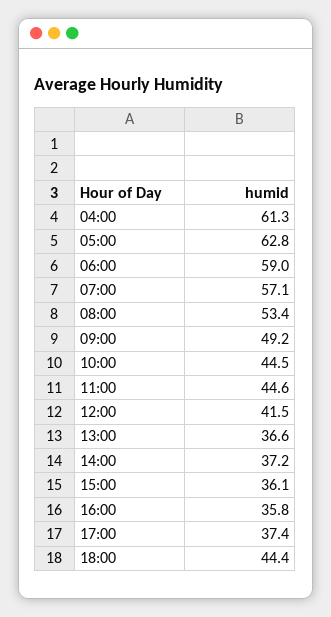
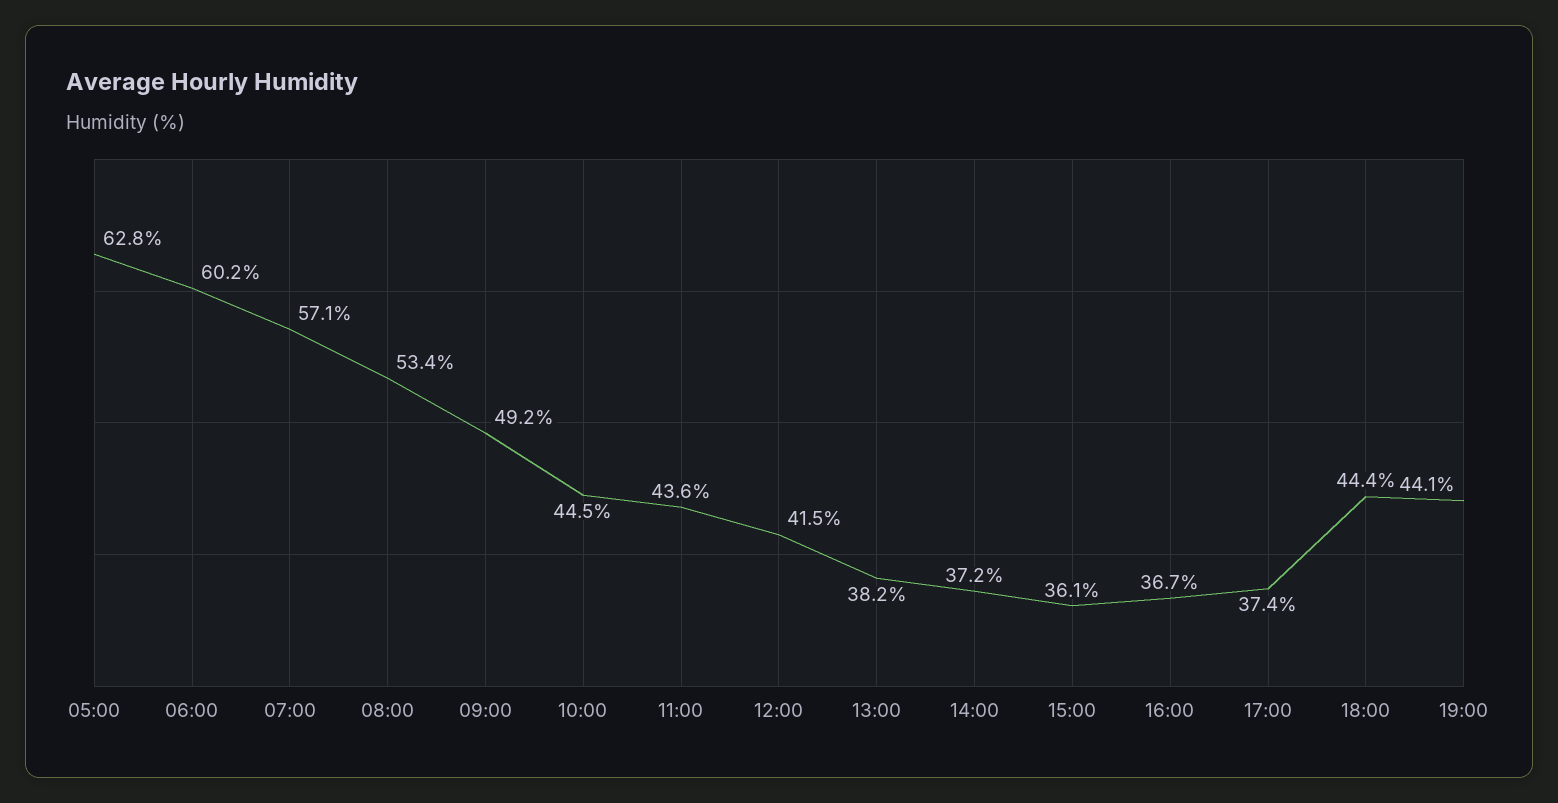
04:00: 61.3 -> none
06:00: 59 -> 60.2
11:00: 44.6 -> 43.6
13:00: 36.6 -> 38.2
16:00: 35.8 -> 36.7
19:00: none -> 44.1

